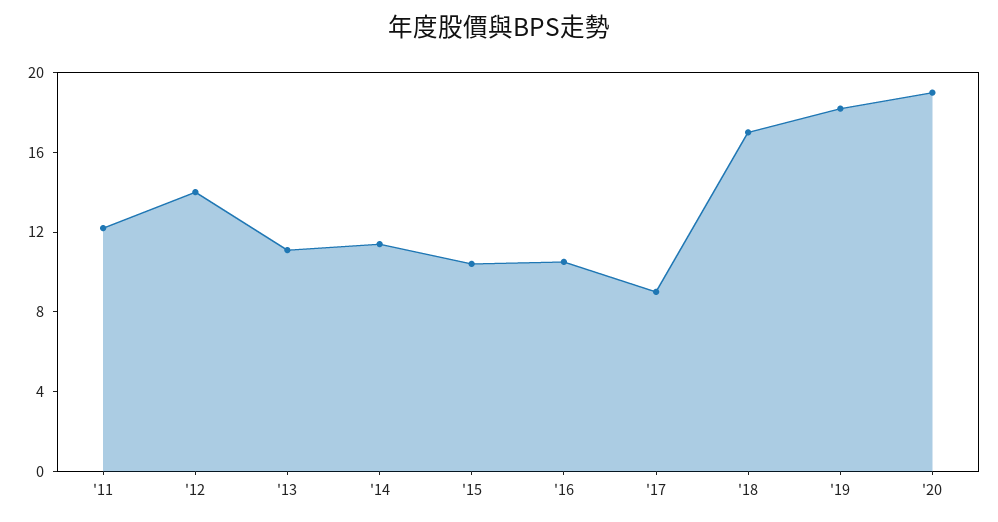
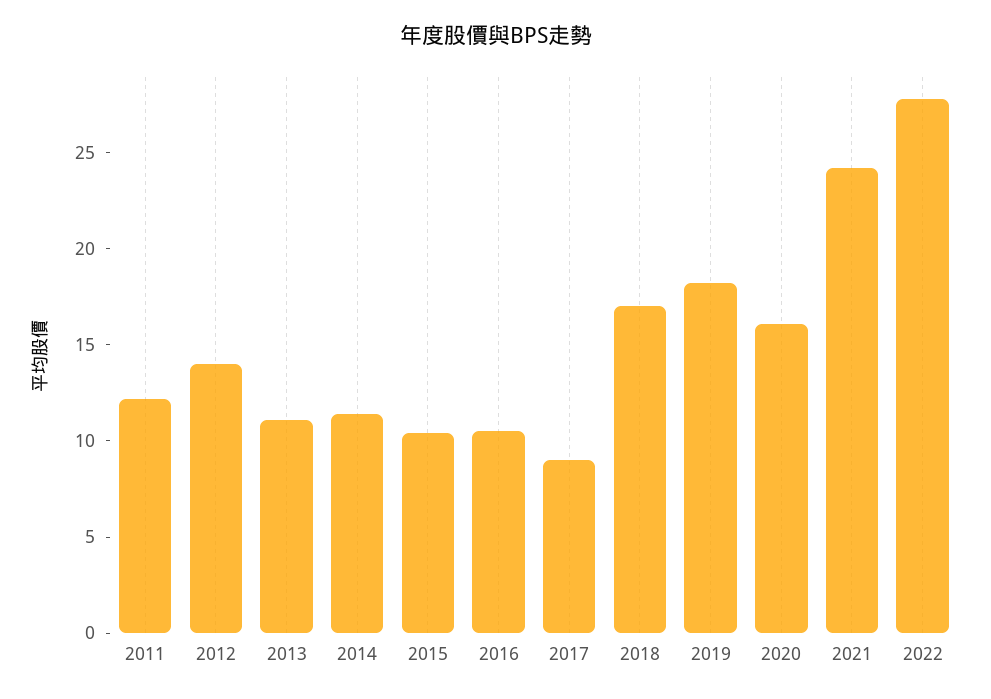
'20: 19 -> 16
2021: none -> 24
2022: none -> 28

